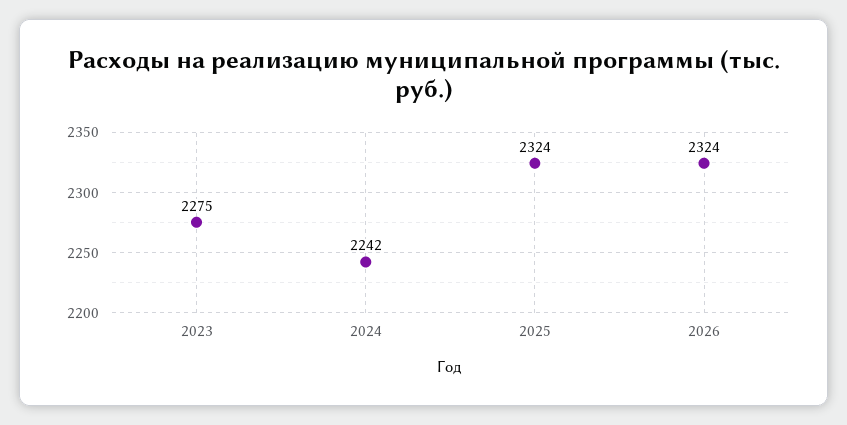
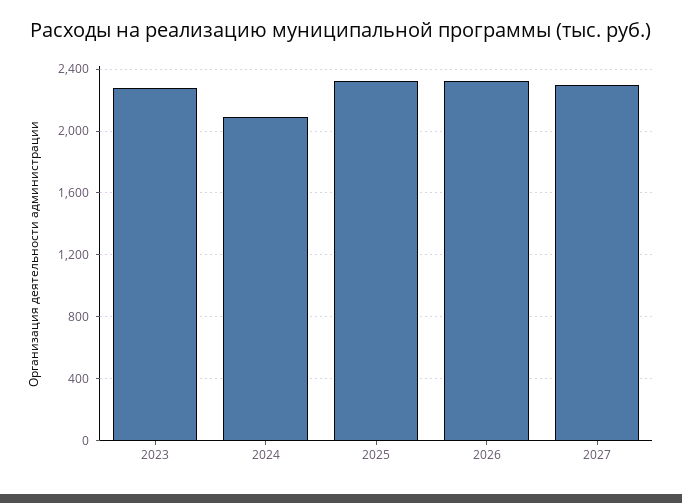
2024: 2242 -> 2100
2027: none -> 2300

